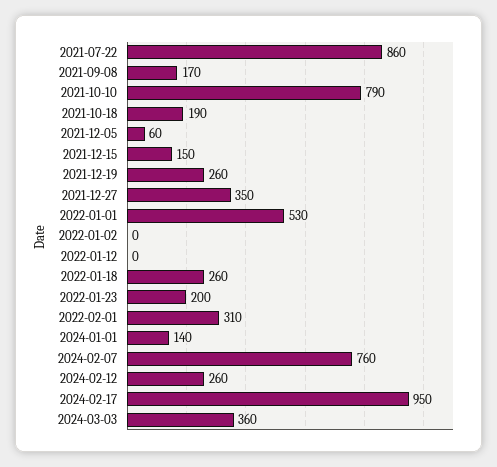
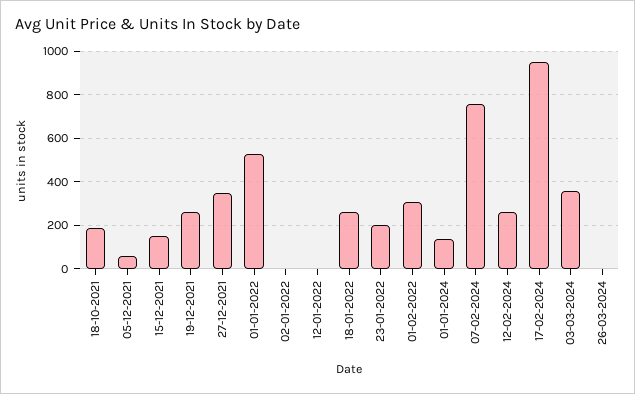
2021-07-22: 860 -> none
2021-09-08: 170 -> none
2021-10-10: 790 -> none
26-03-2024: none -> 0

